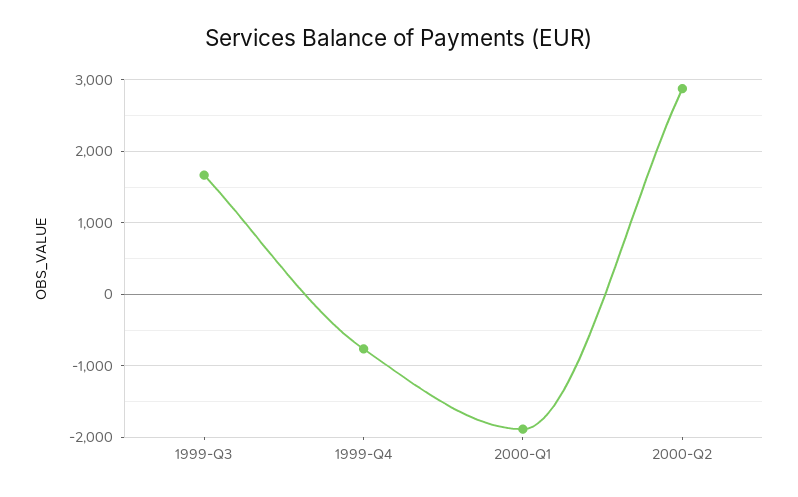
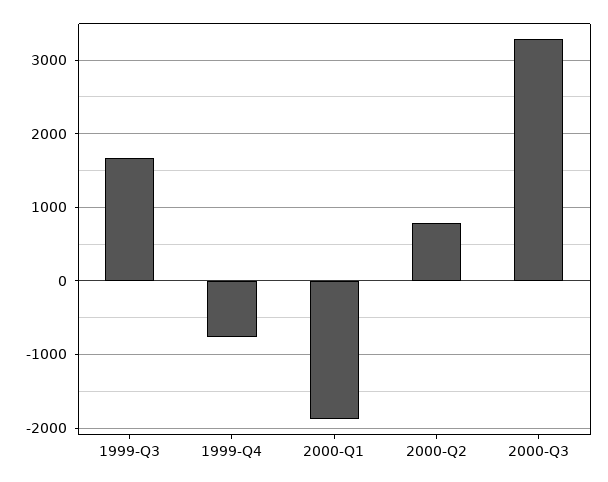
2000-Q2: 2900 -> 800
2000-Q3: none -> 3300

